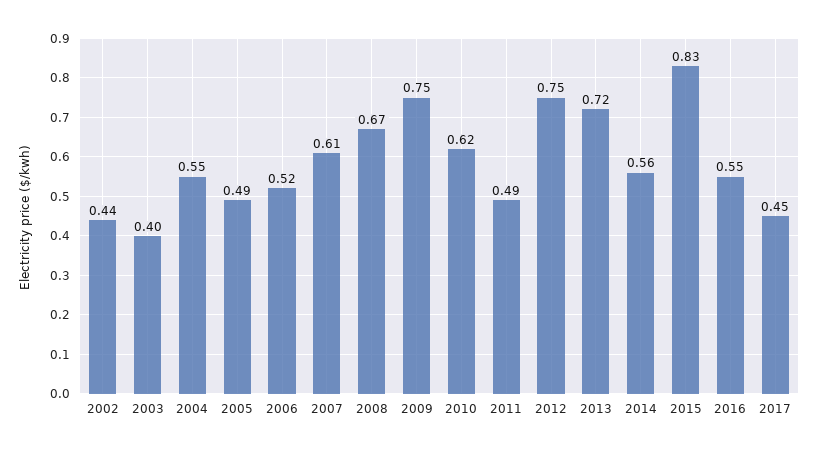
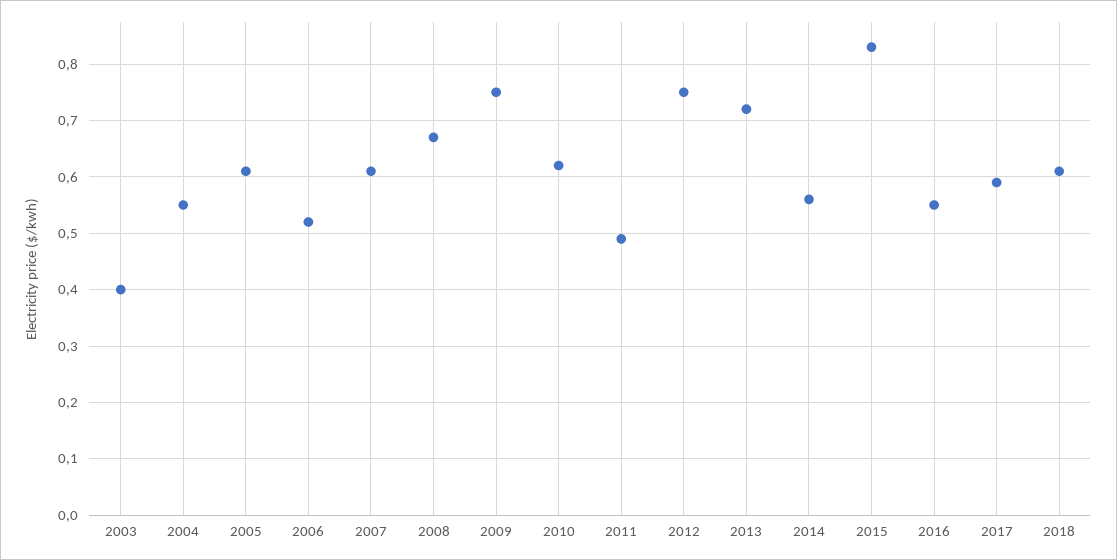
2002: 0.44 -> none
2005: 0.49 -> 0.6
2017: 0.45 -> 0.6
2018: none -> 0.6

